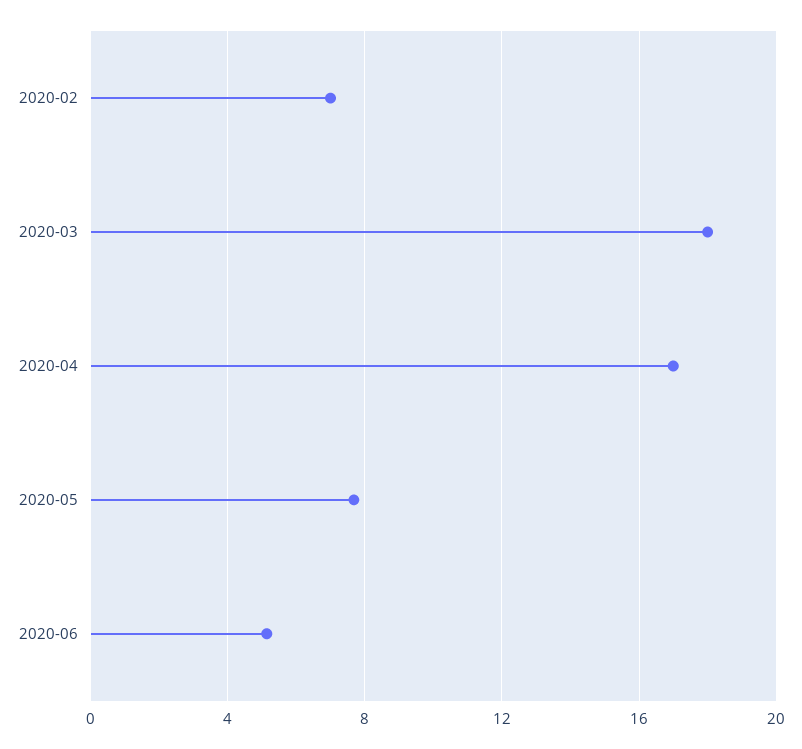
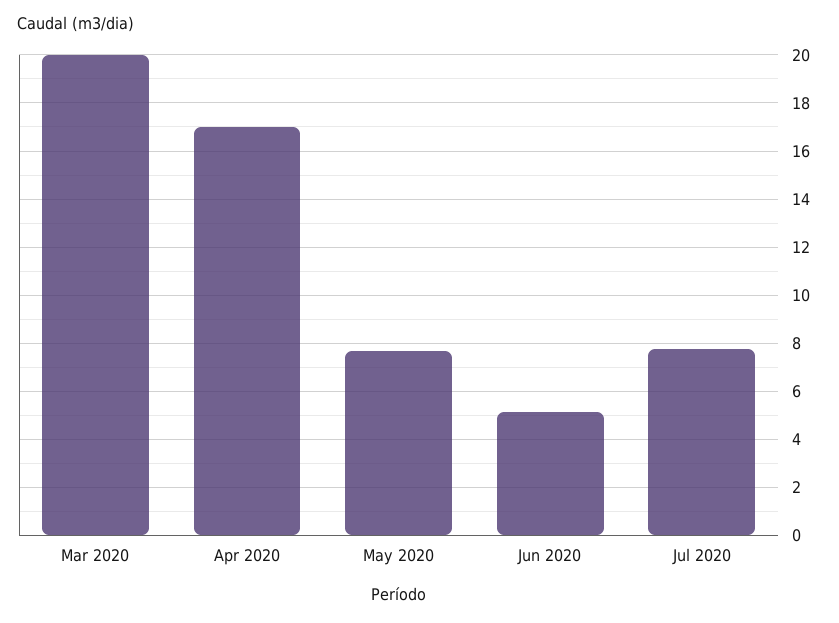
2020-02: 7 -> none
2020-03: 18 -> 20
Jul 2020: none -> 7.75

